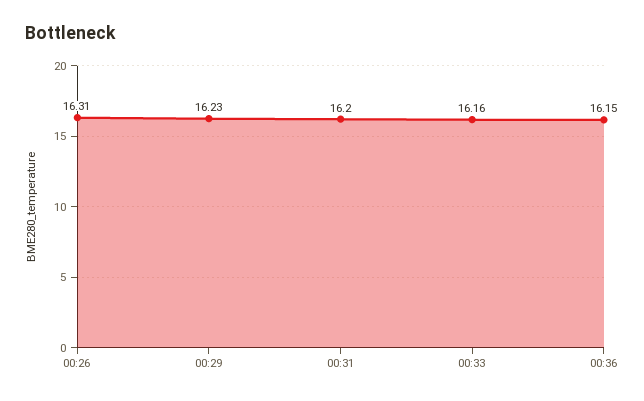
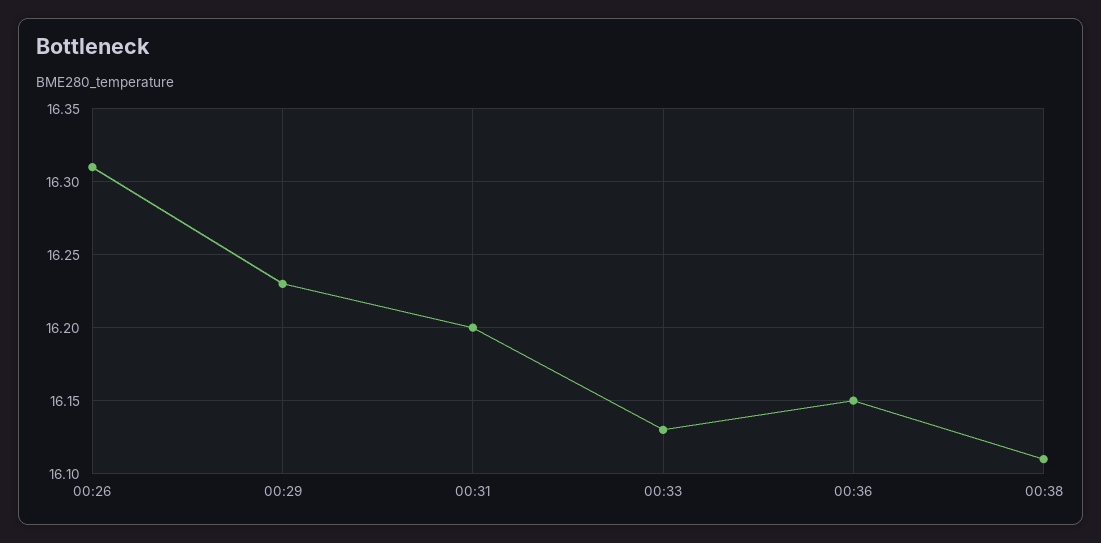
00:33: 16.16 -> 16.13
00:38: none -> 16.11

